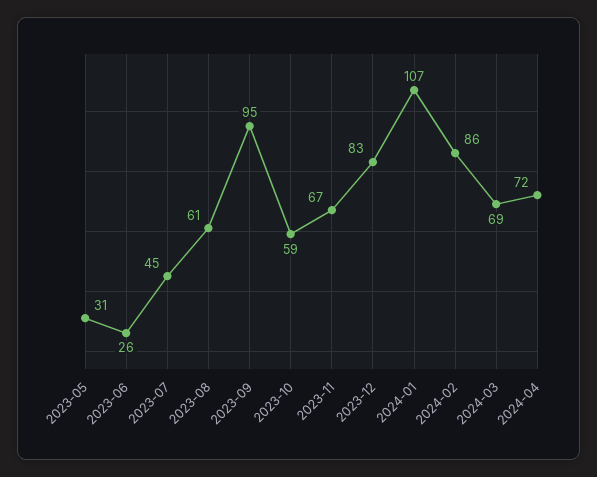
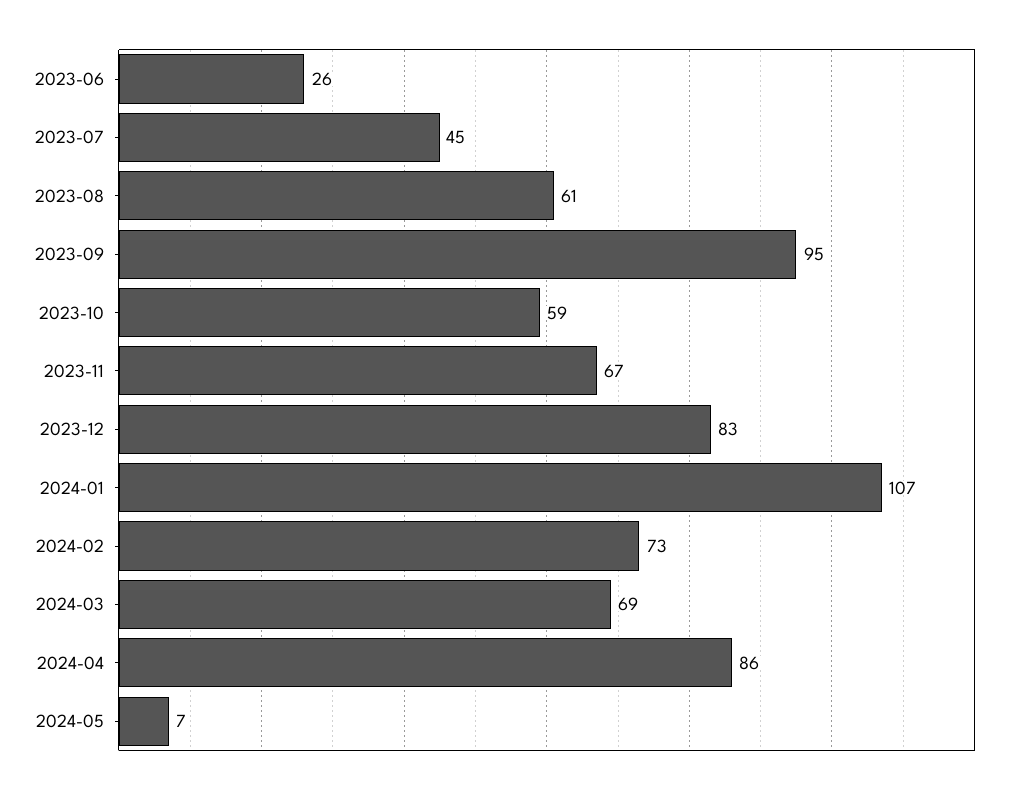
2023-05: 31 -> none
2024-02: 86 -> 73
2024-04: 72 -> 86
2024-05: none -> 7

